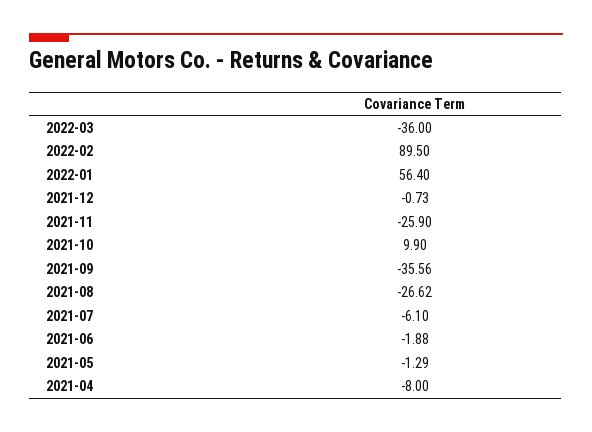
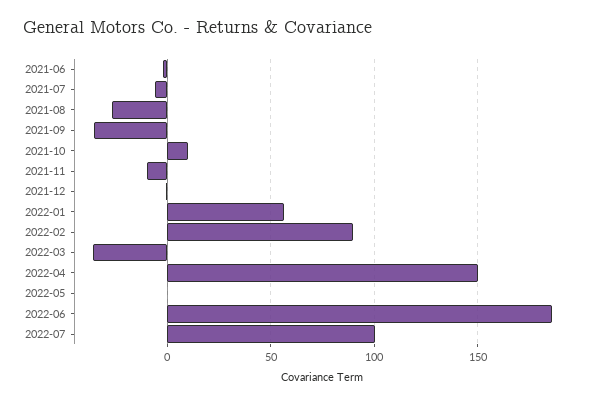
2021-11: -25.9 -> -10
2021-05: -1.29 -> none
2021-04: -8 -> none
2022-04: none -> 150
2022-05: none -> 0
2022-06: none -> 185
2022-07: none -> 100

